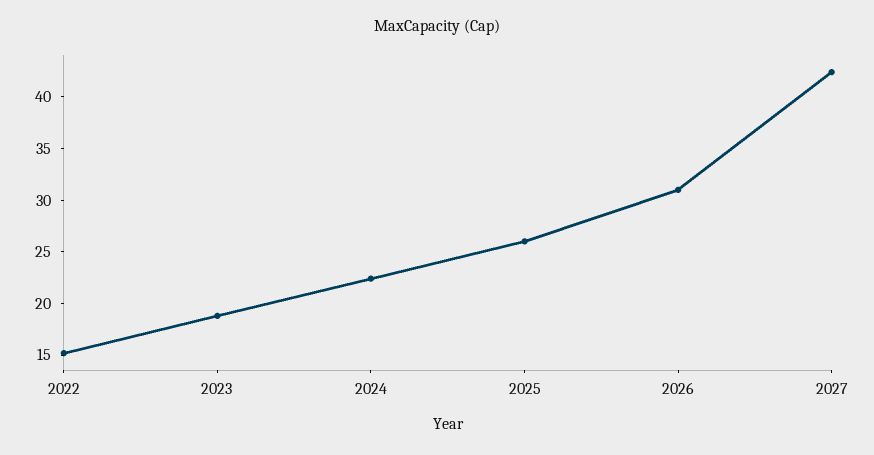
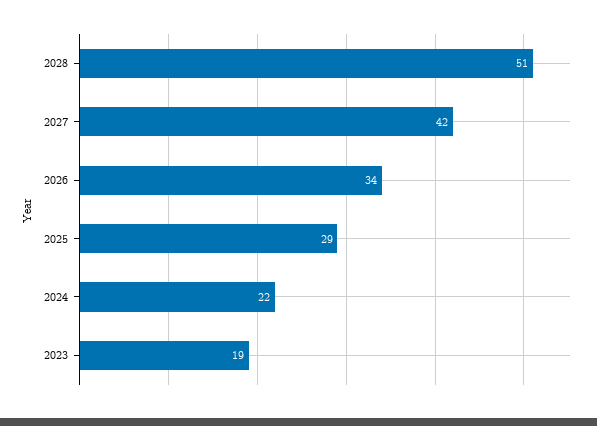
2022: 15 -> none
2025: 26 -> 29
2026: 31 -> 34
2028: none -> 51

